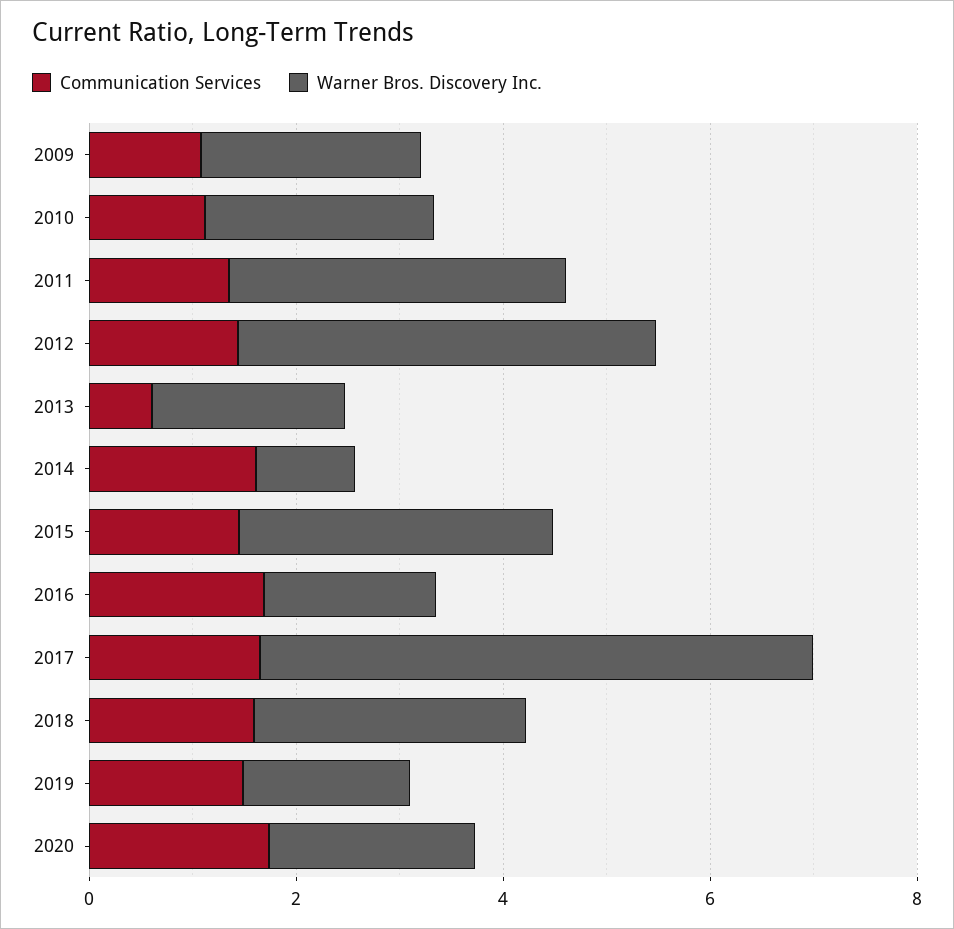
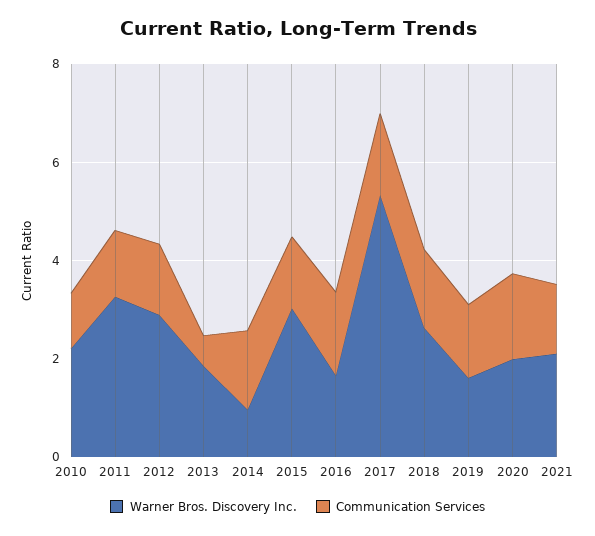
Communication Services, 2009: 1 -> none
Warner Bros. Discovery Inc., 2009: 2 -> none
Warner Bros. Discovery Inc., 2012: 4 -> 3
Warner Bros. Discovery Inc., 2021: none -> 2
Communication Services, 2021: none -> 1.5

